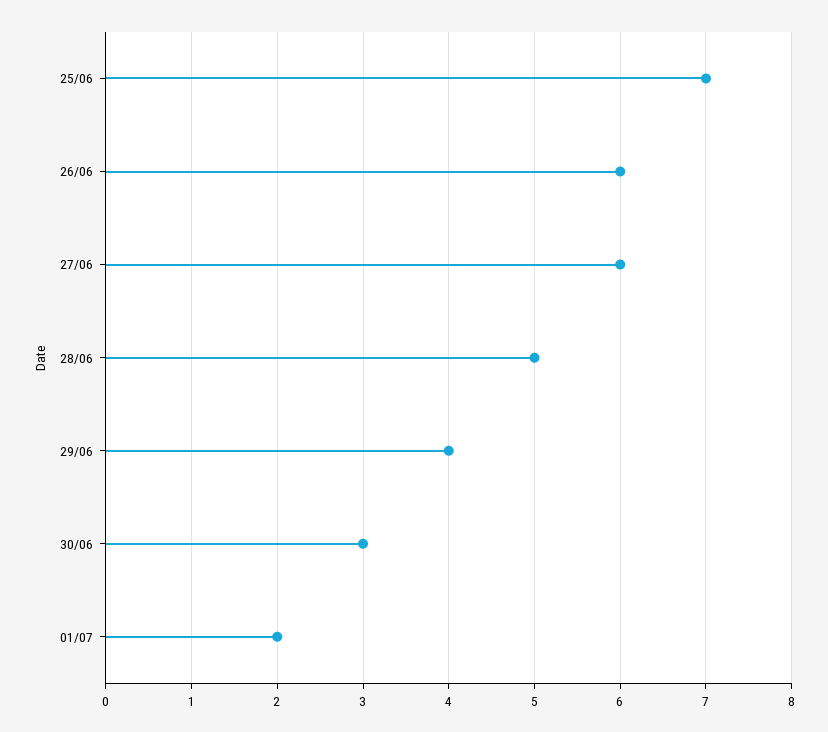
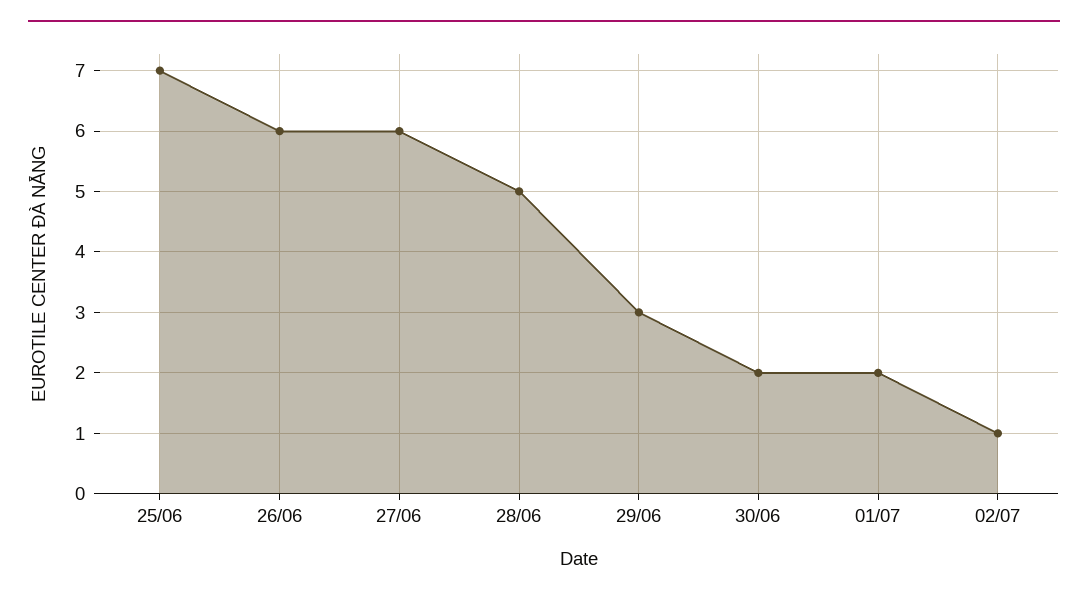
29/06: 4 -> 3
30/06: 3 -> 2
02/07: none -> 1

